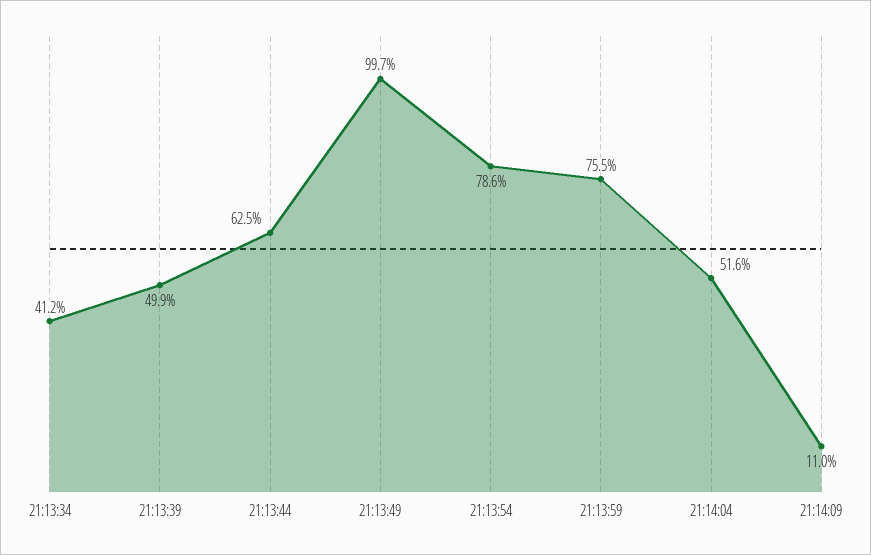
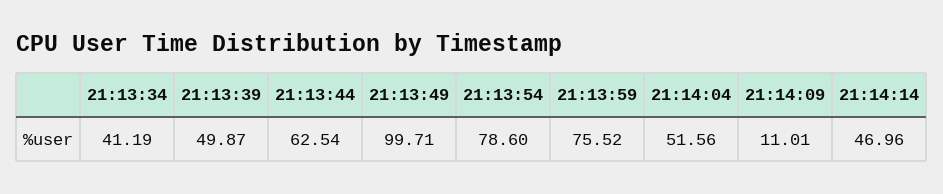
21:14:14: none -> 46.96

